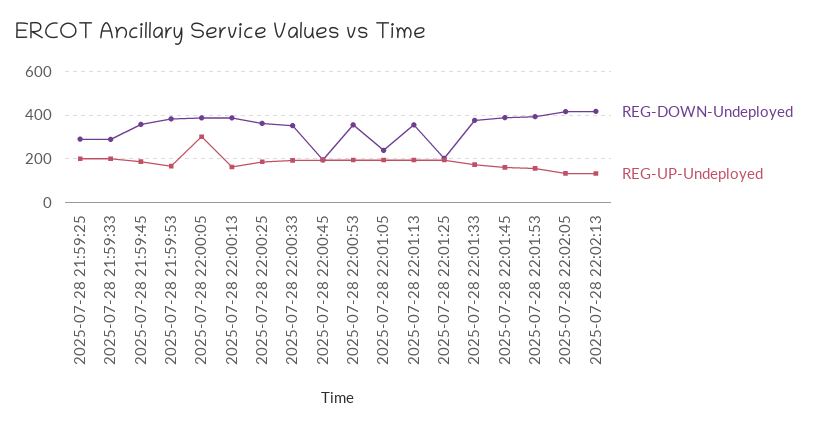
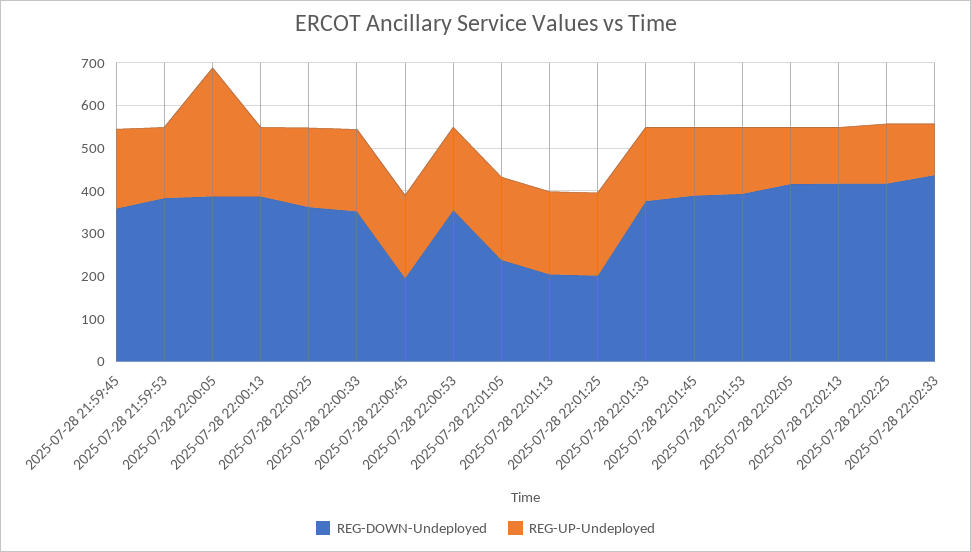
REG-DOWN-Undeployed, 2025-07-28 21:59:25: 300 -> none
REG-UP-Undeployed, 2025-07-28 21:59:25: 200 -> none
REG-DOWN-Undeployed, 2025-07-28 21:59:33: 300 -> none
REG-UP-Undeployed, 2025-07-28 21:59:33: 200 -> none
REG-DOWN-Undeployed, 2025-07-28 22:01:13: 350 -> 200
REG-DOWN-Undeployed, 2025-07-28 22:02:25: none -> 420
REG-UP-Undeployed, 2025-07-28 22:02:25: none -> 140
REG-DOWN-Undeployed, 2025-07-28 22:02:33: none -> 440
REG-UP-Undeployed, 2025-07-28 22:02:33: none -> 120

